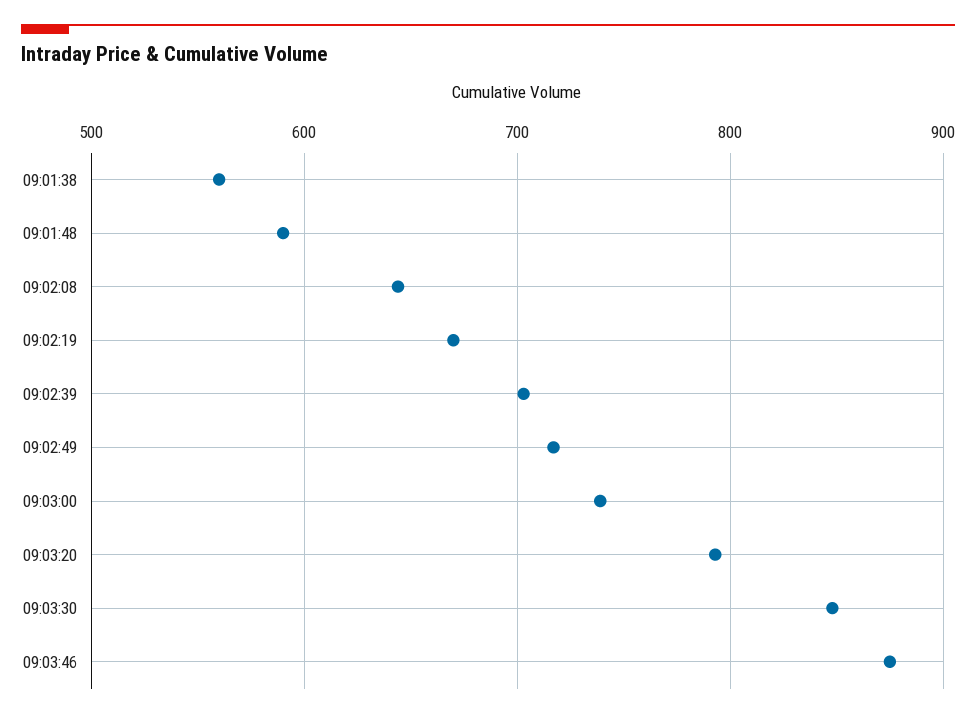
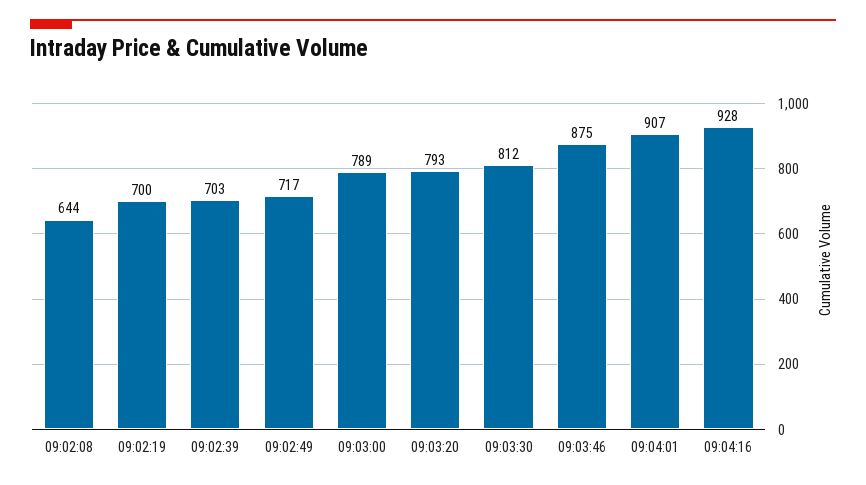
09:01:38: 560 -> none
09:01:48: 590 -> none
09:02:19: 670 -> 700
09:03:00: 740 -> 789
09:03:30: 850 -> 812
09:04:01: none -> 907
09:04:16: none -> 928

